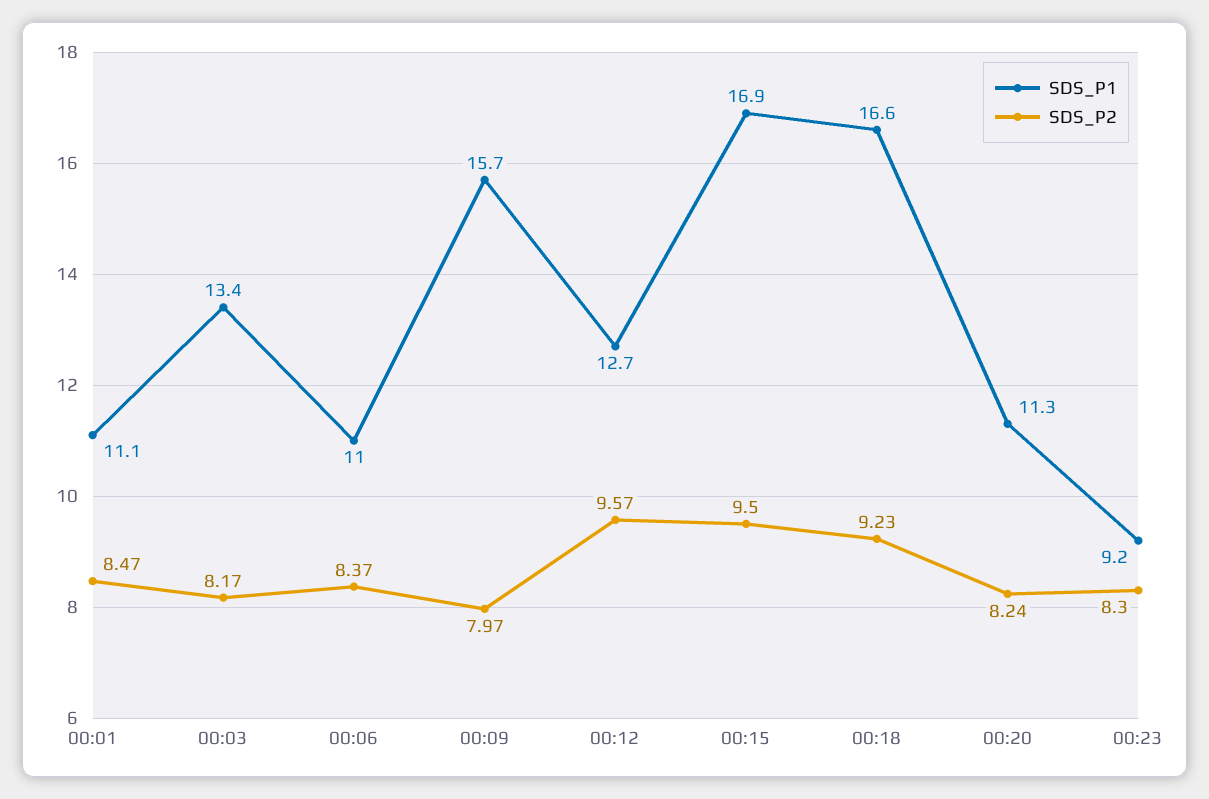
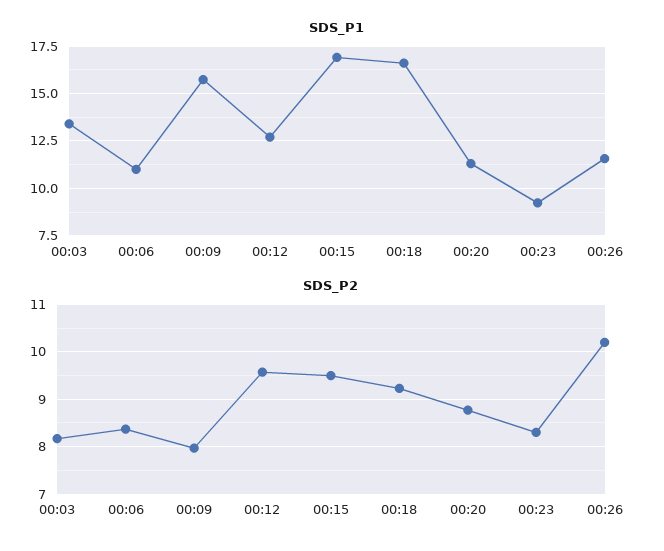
SDS_P1, 00:01: 11.1 -> none
SDS_P2, 00:01: 8.47 -> none
SDS_P2, 00:20: 8.24 -> 8.8
SDS_P1, 00:26: none -> 11.5
SDS_P2, 00:26: none -> 10.2

